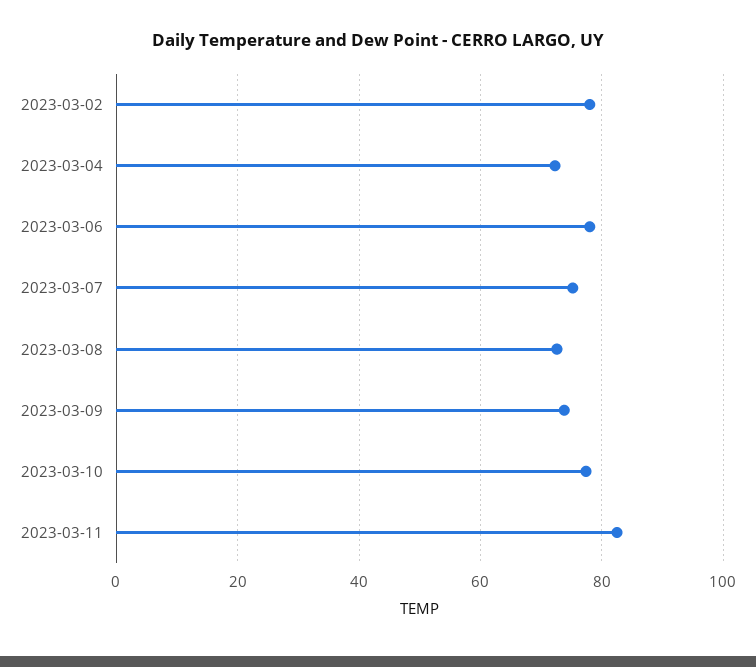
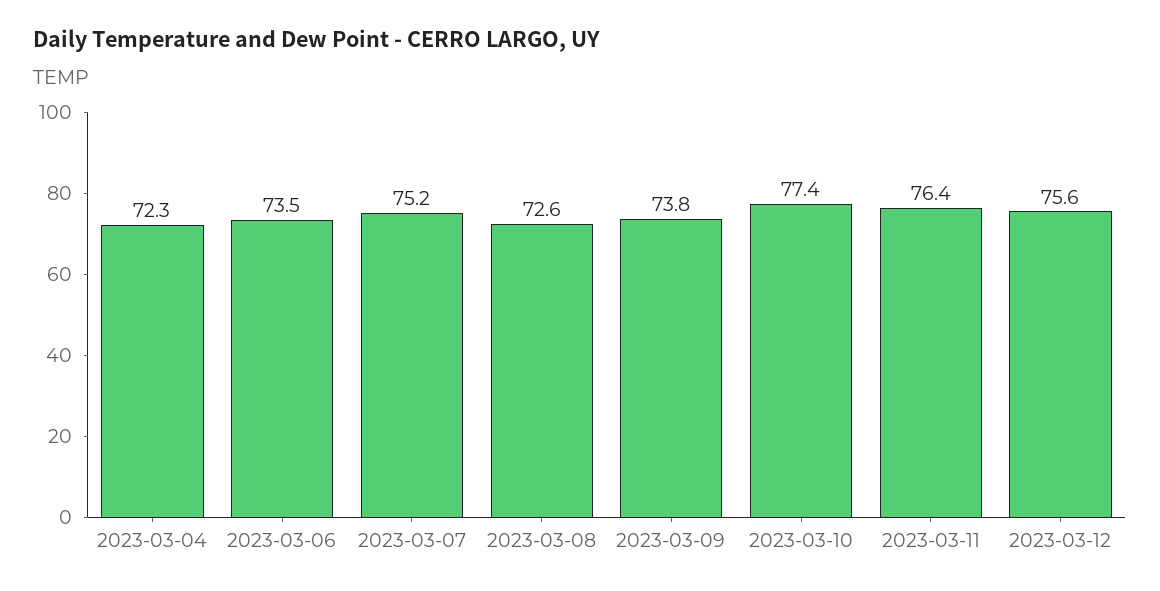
2023-03-02: 78 -> none
2023-03-06: 78 -> 73.5
2023-03-11: 82 -> 76.4
2023-03-12: none -> 75.6

